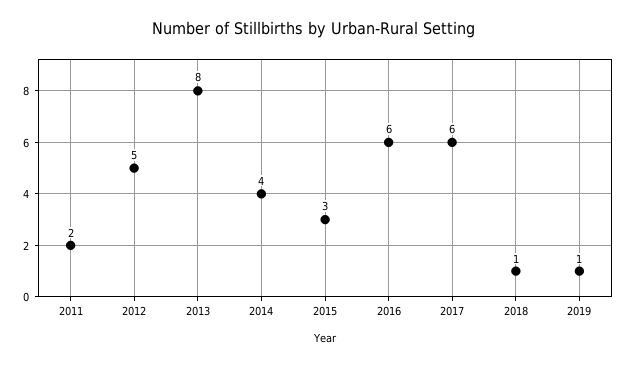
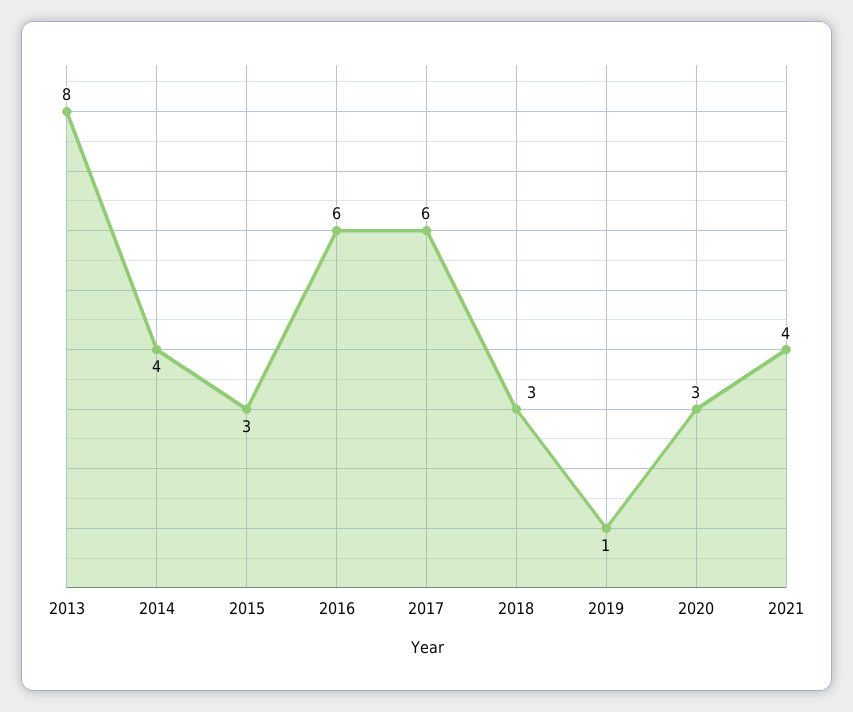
2011: 2 -> none
2012: 5 -> none
2018: 1 -> 3
2020: none -> 3
2021: none -> 4

